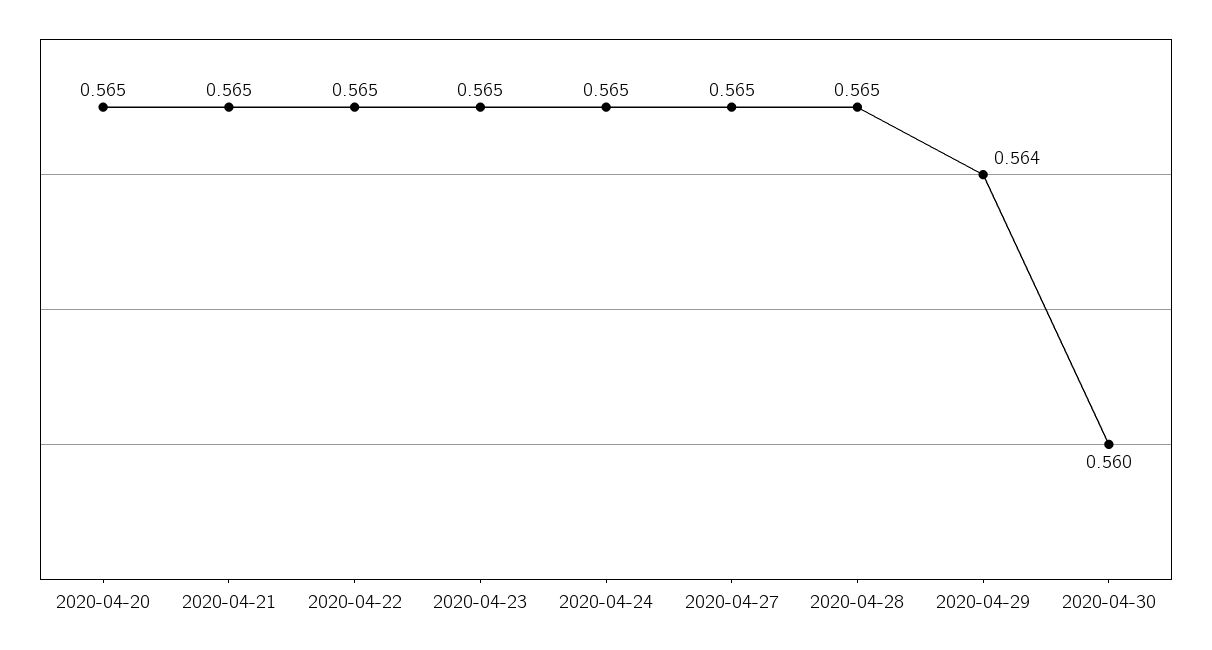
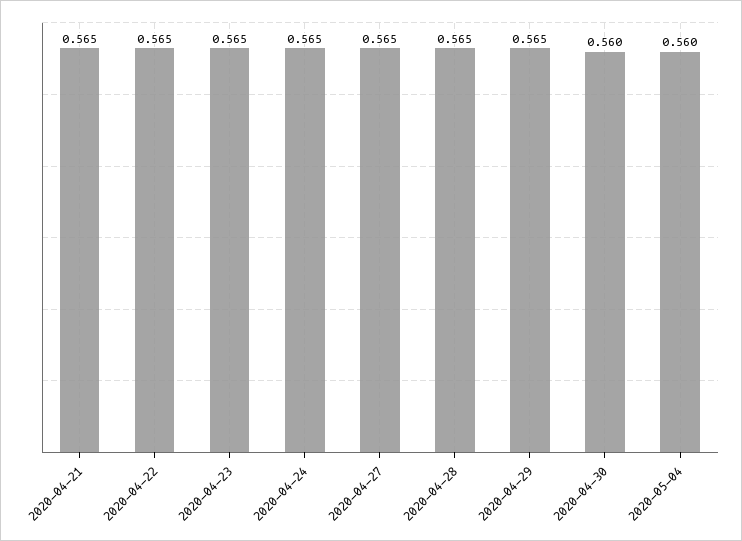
2020-04-20: 0.565 -> none
2020-04-29: 0.564 -> 0.565
2020-05-04: none -> 0.56

